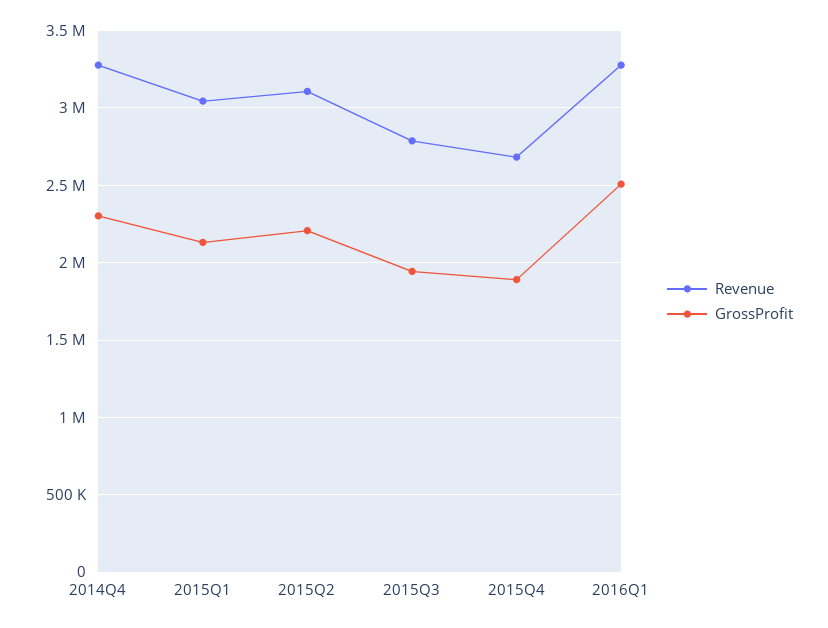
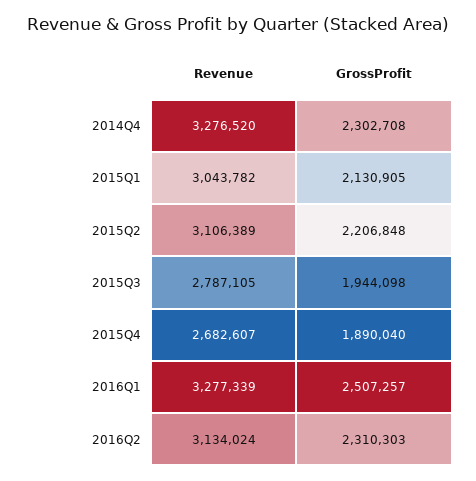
Revenue, 2016Q2: none -> 3134024
GrossProfit, 2016Q2: none -> 2310303

